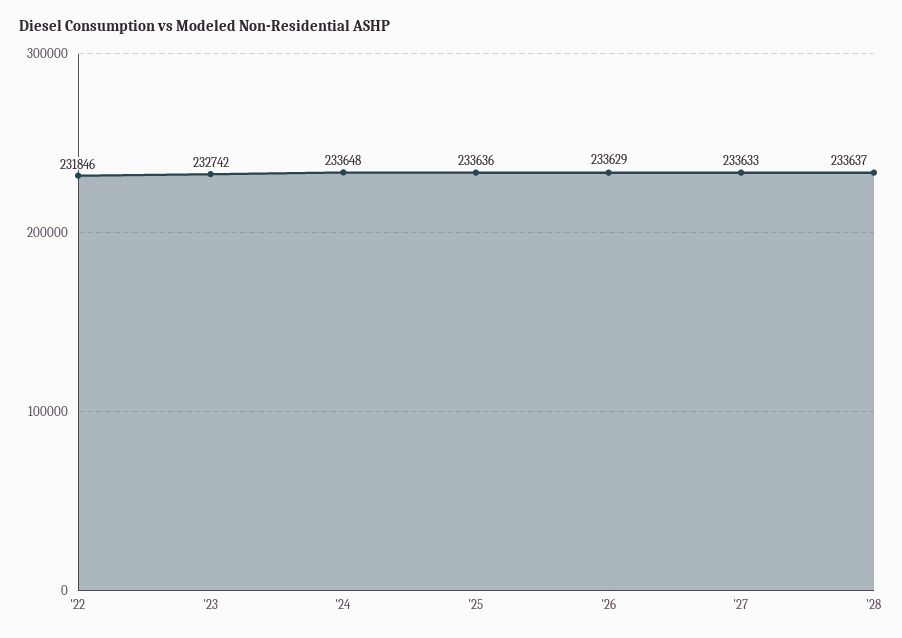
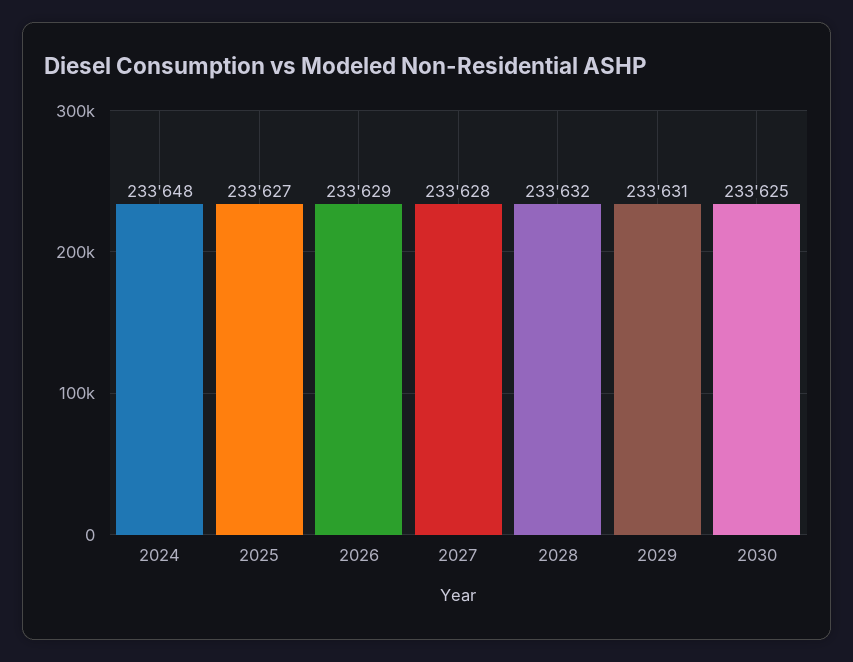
'22: 231846 -> none
'23: 232742 -> none
'25: 233636 -> 233627
'27: 233633 -> 233628
'28: 233637 -> 233632
2029: none -> 233631
2030: none -> 233625

